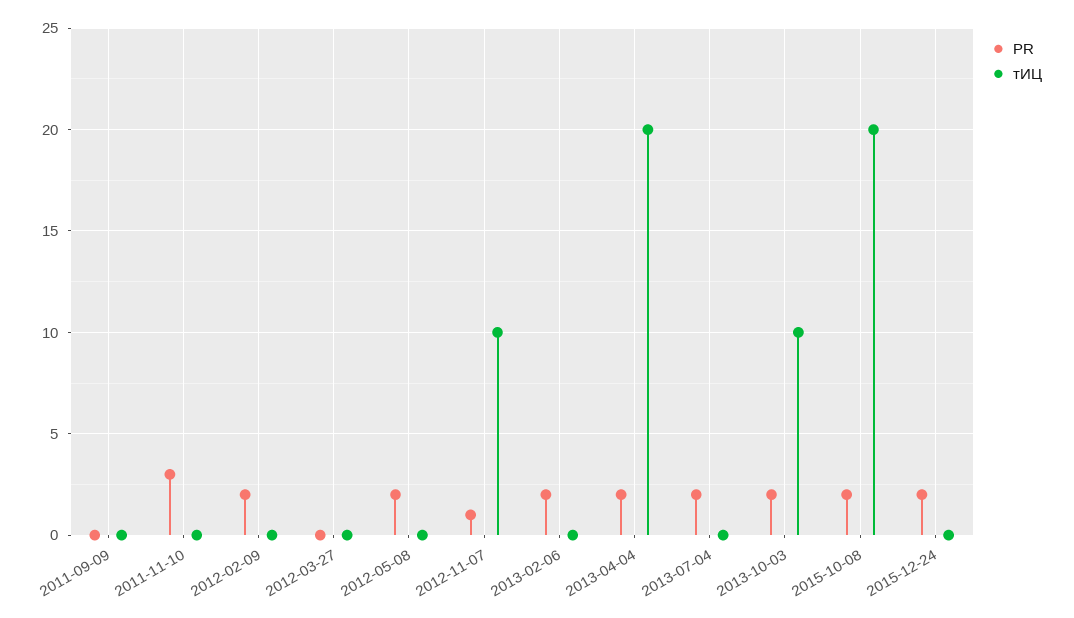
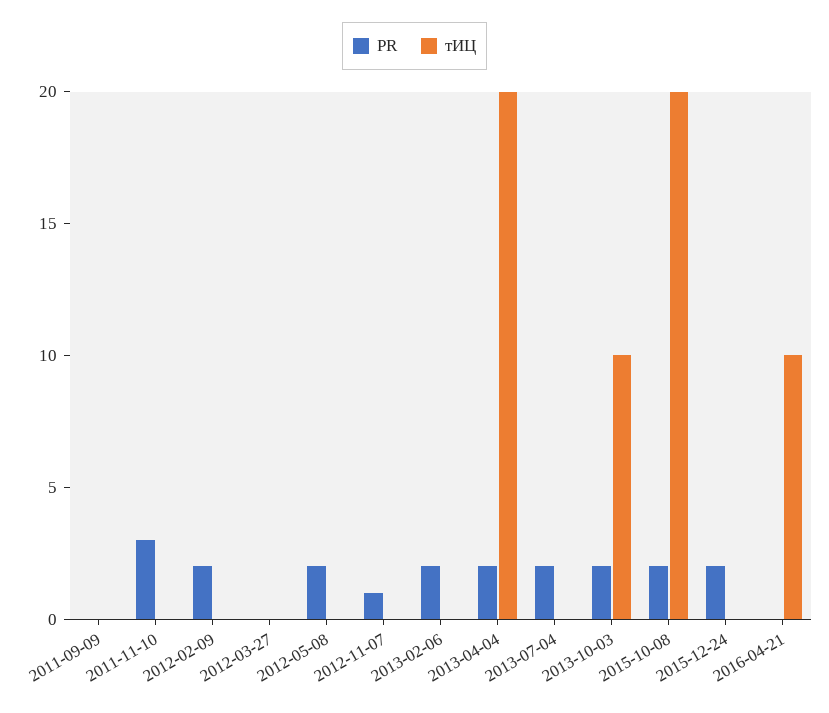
тИЦ, 2012-11-07: 10 -> 0
PR, 2016-04-21: none -> 0
тИЦ, 2016-04-21: none -> 10

